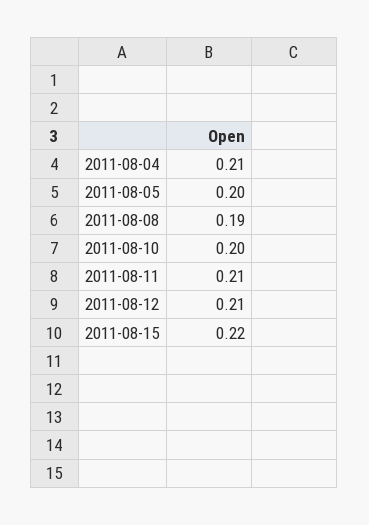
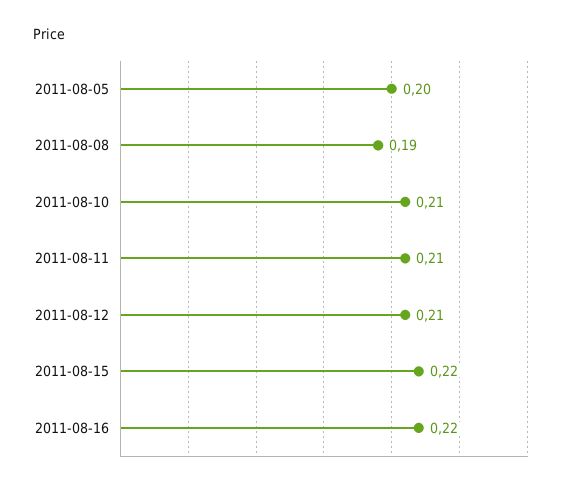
2011-08-04: 0.21 -> none
2011-08-10: 0.2 -> 0.21
2011-08-16: none -> 0.22

